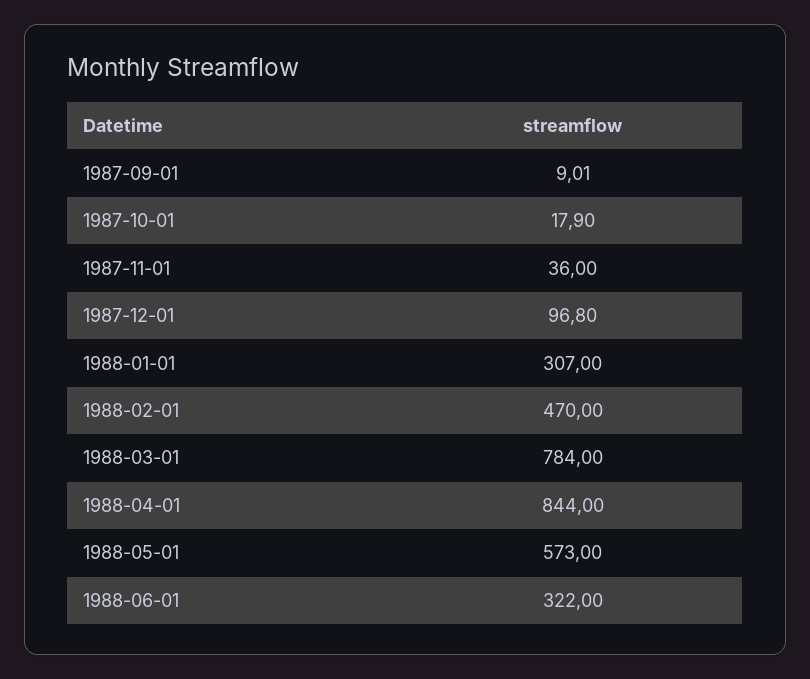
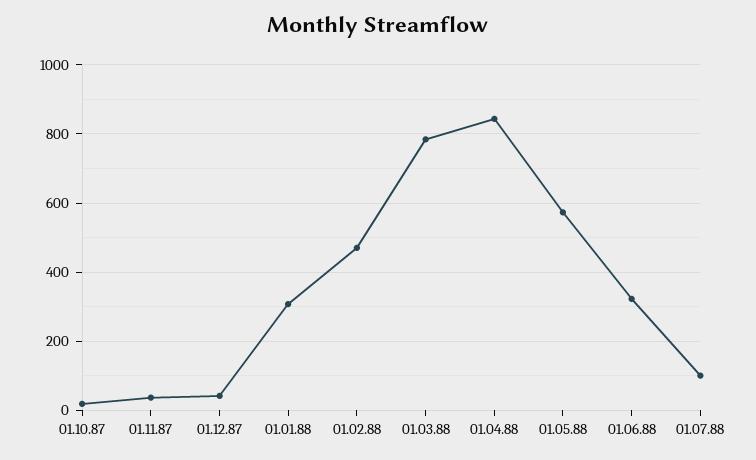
1987-09-01: 9.01 -> none
1987-12-01: 96.8 -> 40
01.07.88: none -> 100

